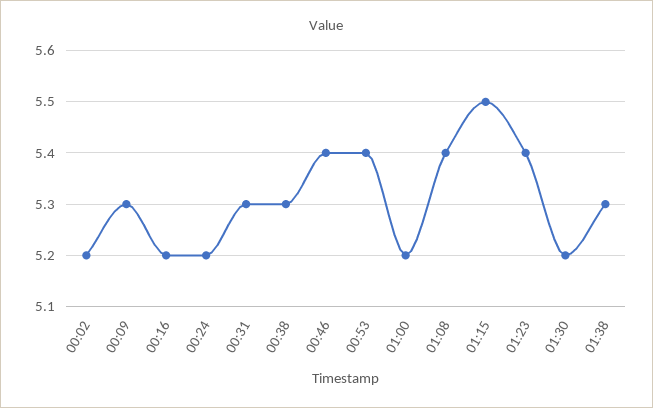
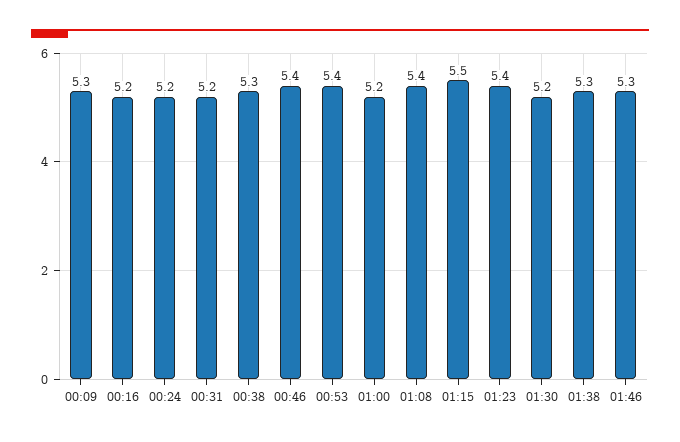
00:02: 5.2 -> none
00:31: 5.3 -> 5.2
01:46: none -> 5.3

